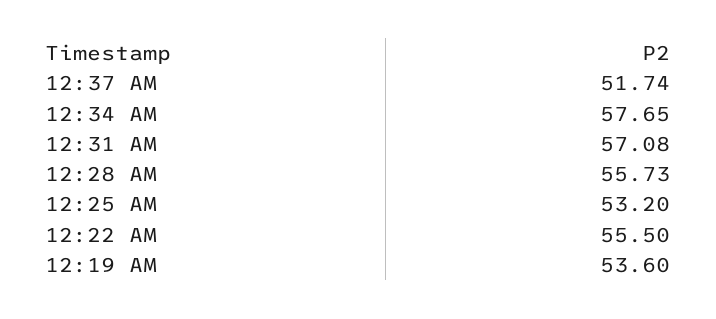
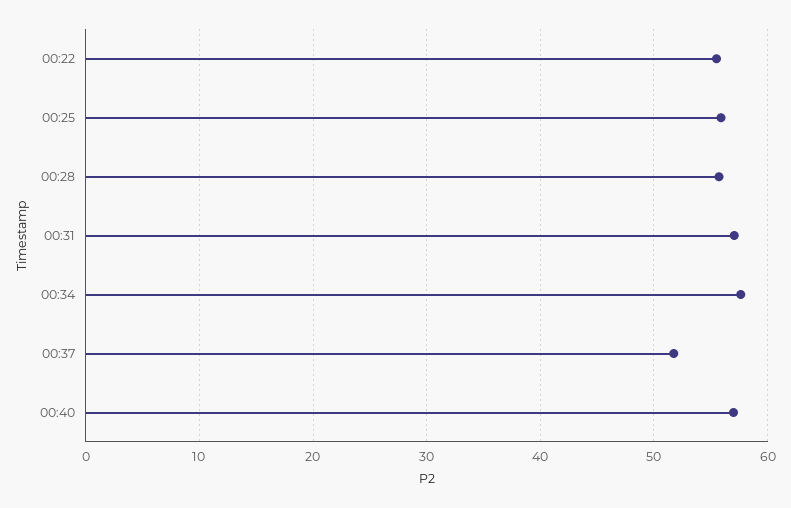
12:25 AM: 53.2 -> 56
12:19 AM: 53.6 -> none
00:40: none -> 57

